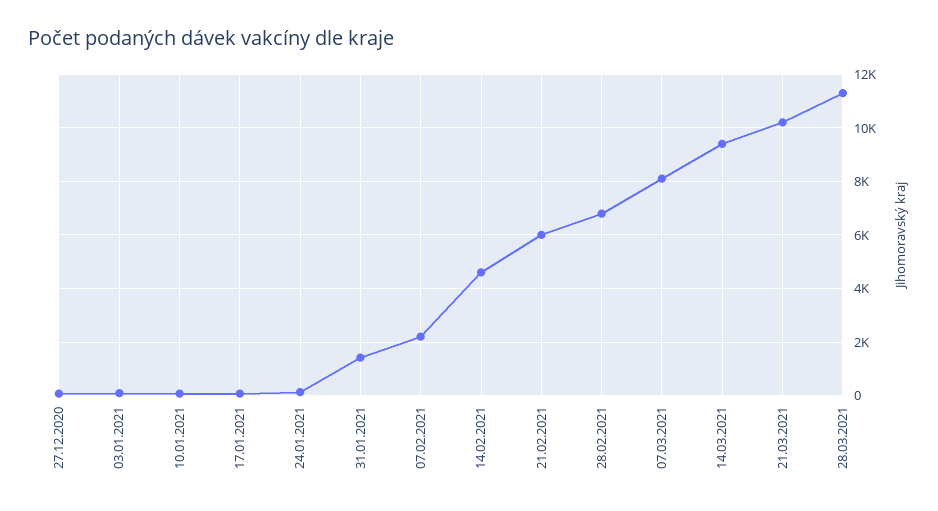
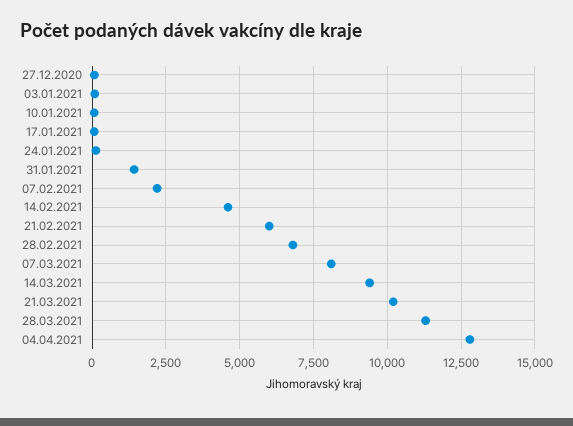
04.04.2021: none -> 12750

